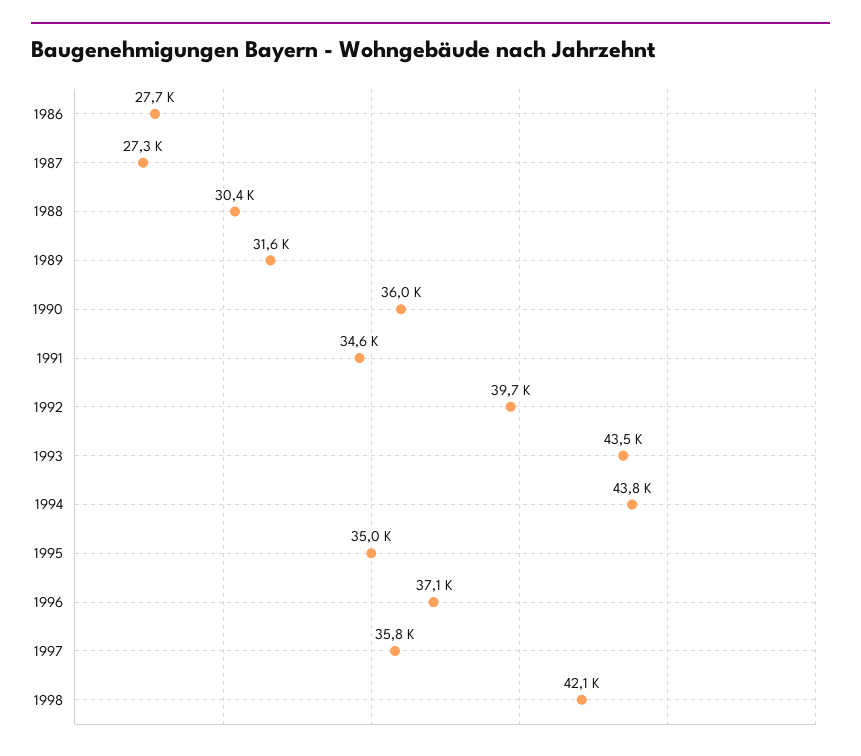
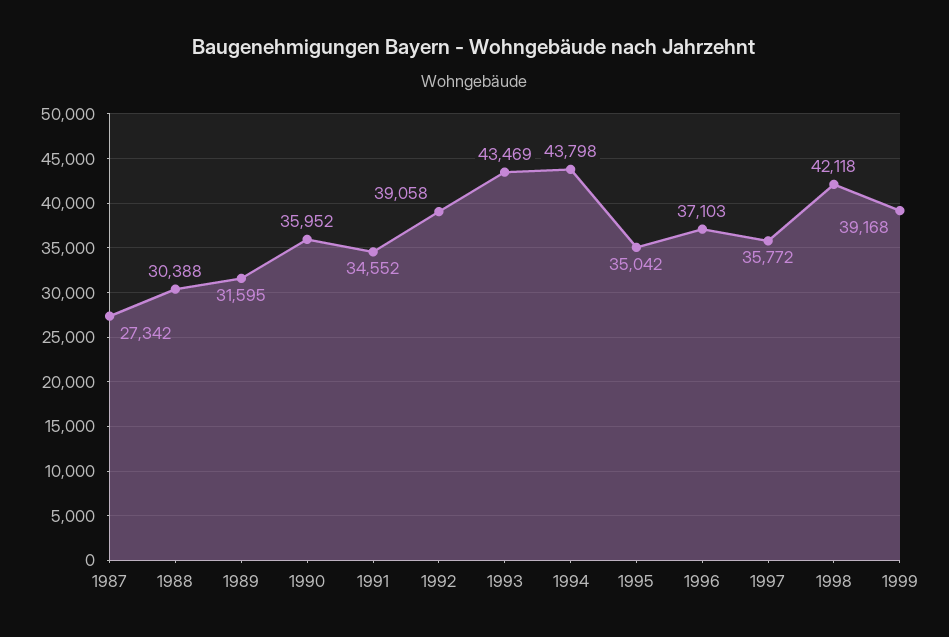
1986: 27700 -> none
1992: 39700 -> 39058
1999: none -> 39168

